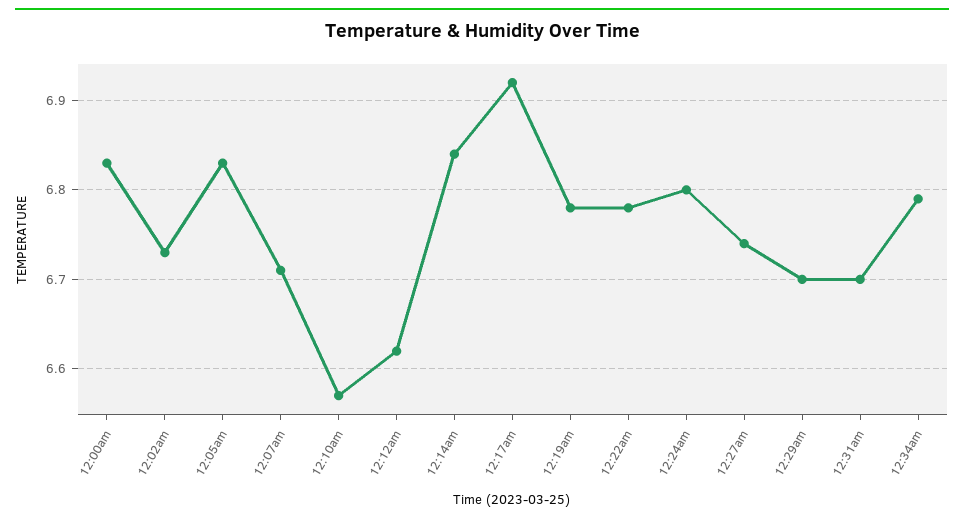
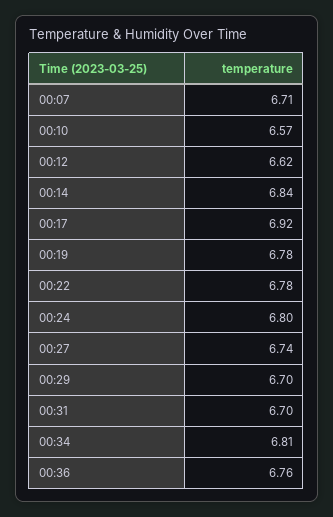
12:00am: 6.83 -> none
12:02am: 6.73 -> none
12:05am: 6.83 -> none
12:34am: 6.79 -> 6.81
00:36: none -> 6.76

